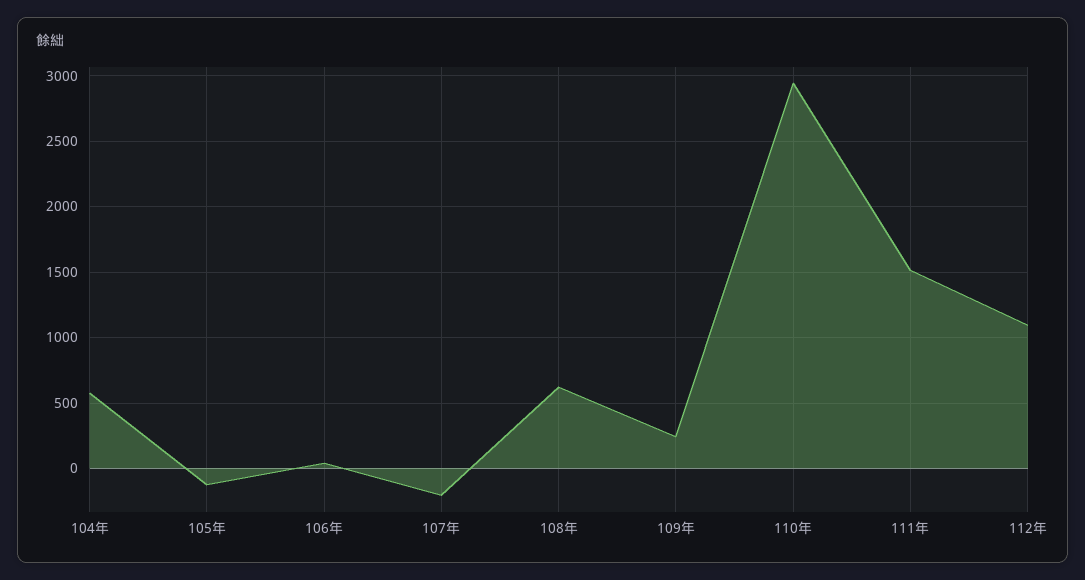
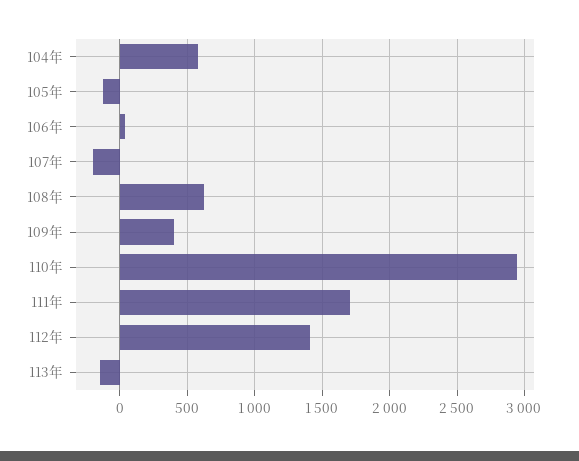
109年: 250 -> 400
111年: 1500 -> 1700
112年: 1100 -> 1400
113年: none -> -150

